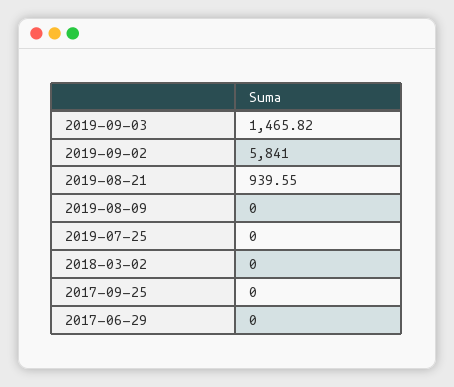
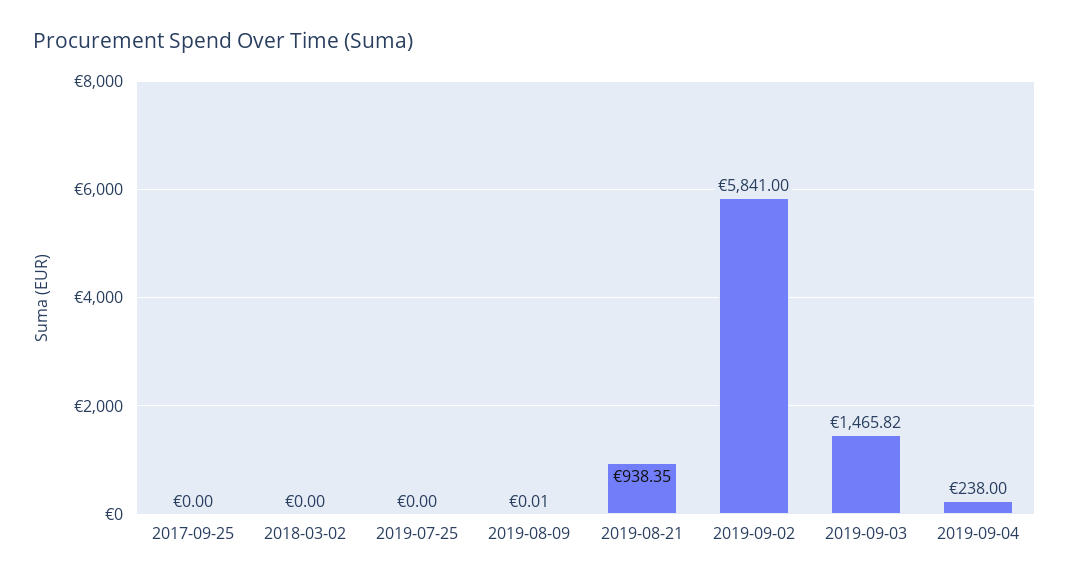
2019-08-21: 939.55 -> 938.35
2019-08-09: 0 -> 0.01
2017-06-29: 0 -> none
2019-09-04: none -> 238

